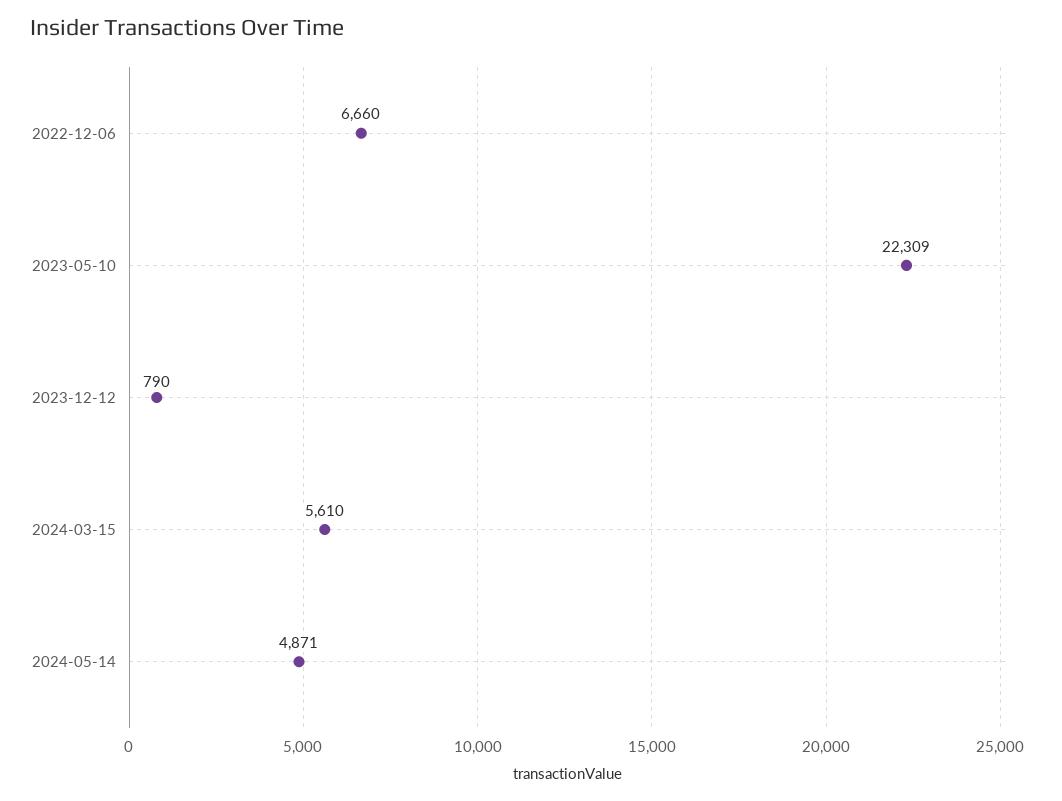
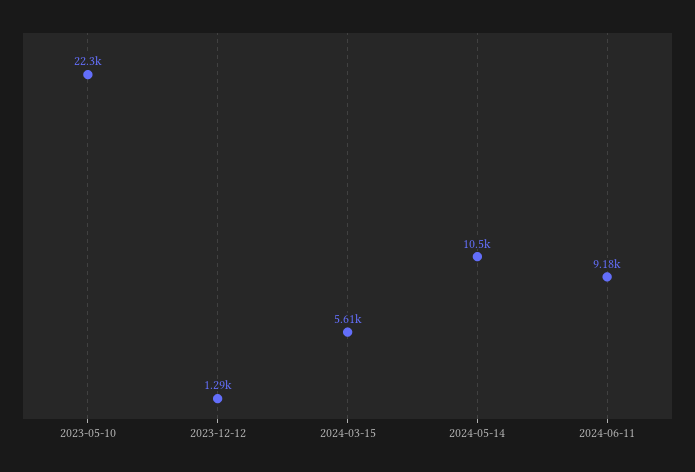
2022-12-06: 6660 -> none
2023-12-12: 790 -> 1290
2024-05-14: 4871 -> 10500
2024-06-11: none -> 9180

